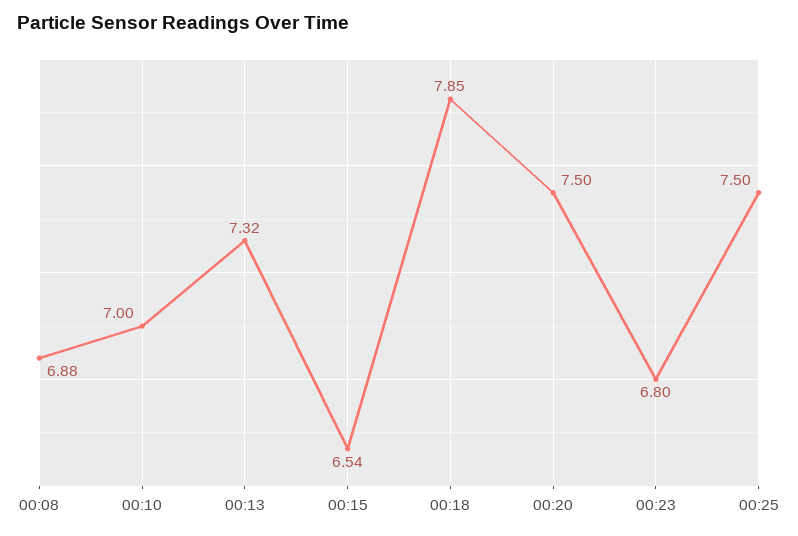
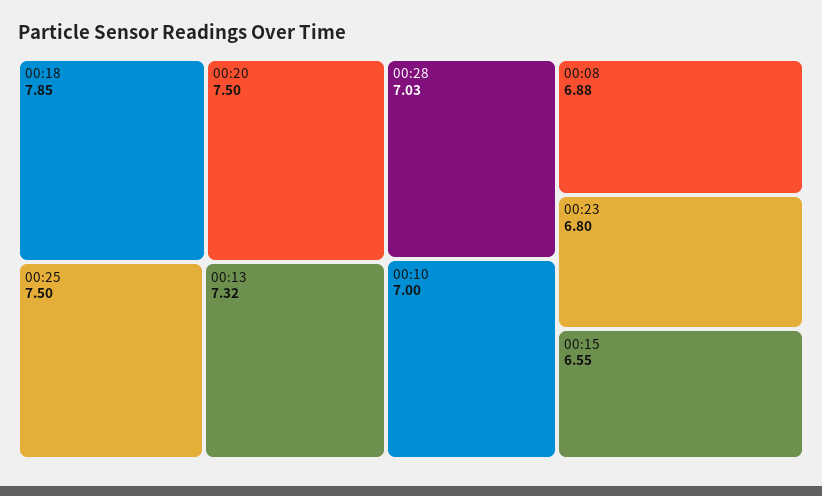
00:15: 6.54 -> 6.55
00:28: none -> 7.03

